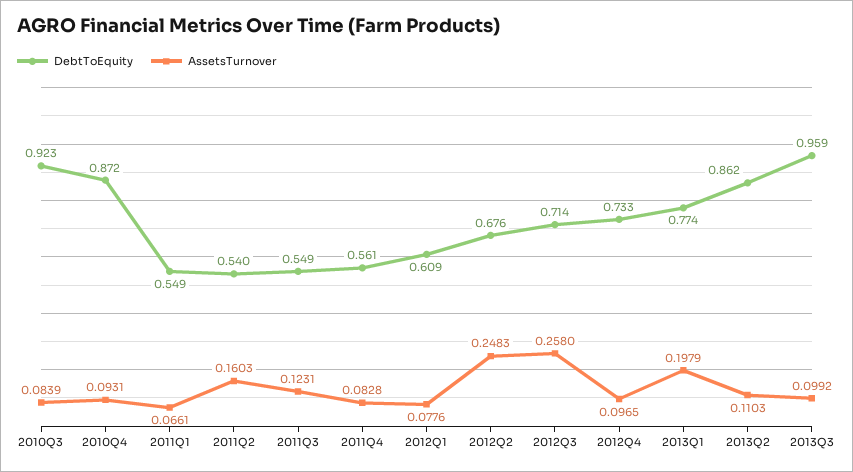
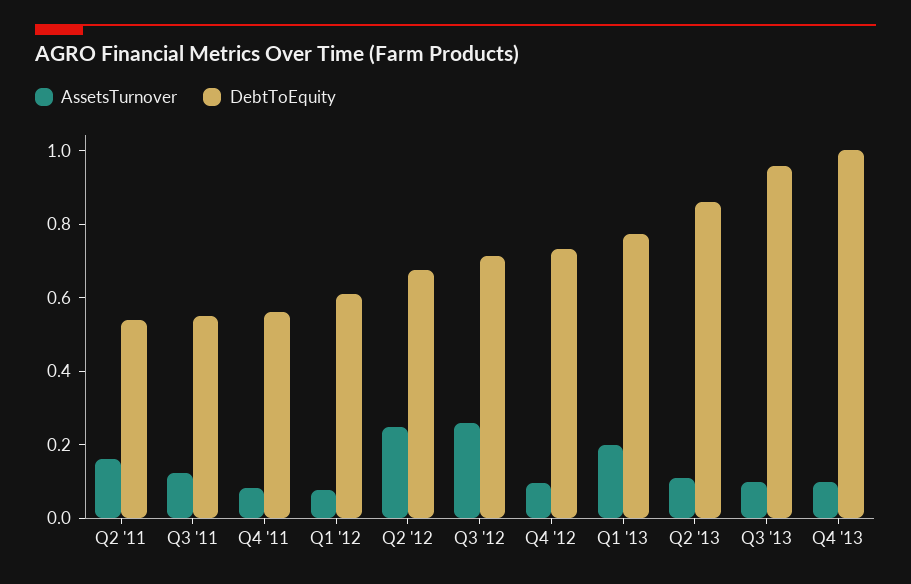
DebtToEquity, 2010Q3: 0.923 -> none
AssetsTurnover, 2010Q3: 0.0839 -> none
DebtToEquity, 2010Q4: 0.872 -> none
AssetsTurnover, 2010Q4: 0.0931 -> none
DebtToEquity, 2011Q1: 0.549 -> none
AssetsTurnover, 2011Q1: 0.0661 -> none
AssetsTurnover, Q4 '13: none -> 0.1
DebtToEquity, Q4 '13: none -> 1

